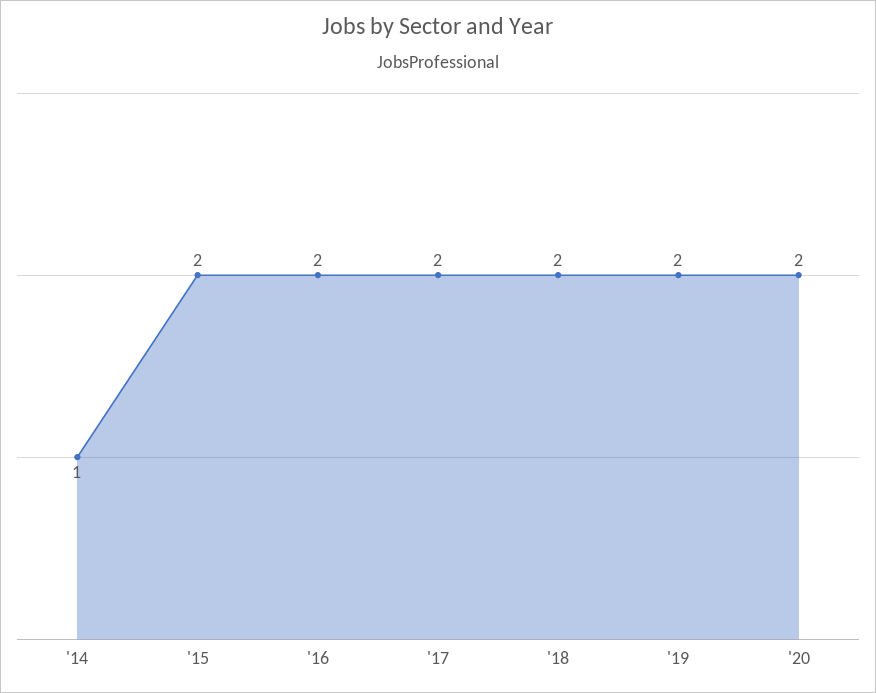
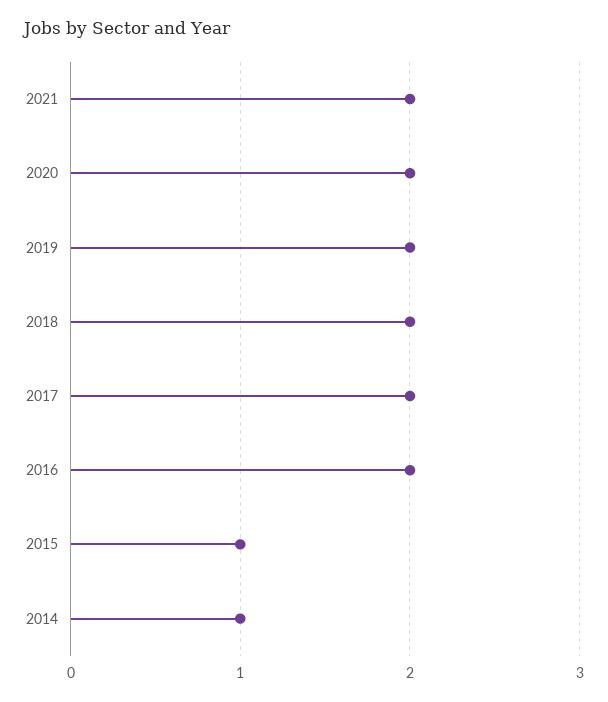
'15: 2 -> 1
2021: none -> 2

